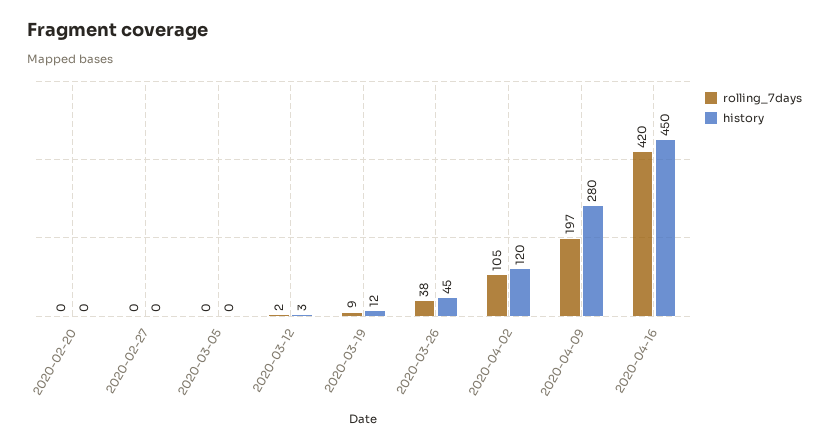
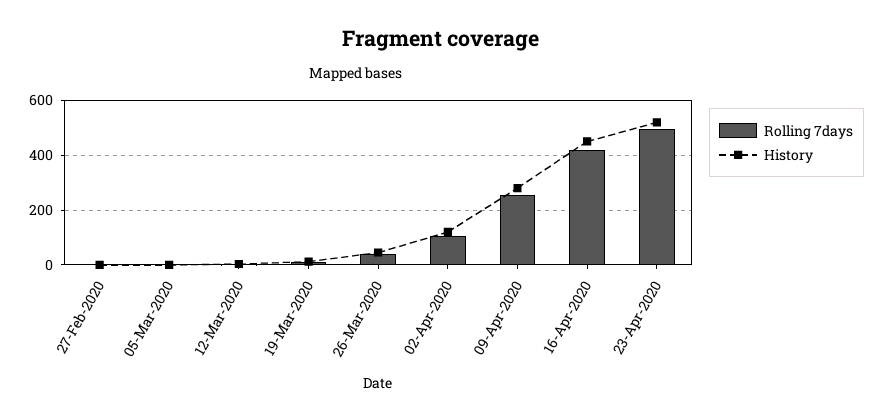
rolling_7days, 2020-02-20: 0 -> none
history, 2020-02-20: 0 -> none
rolling_7days, 2020-04-09: 197 -> 250
rolling_7days, 23-Apr-2020: none -> 500
history, 23-Apr-2020: none -> 525

